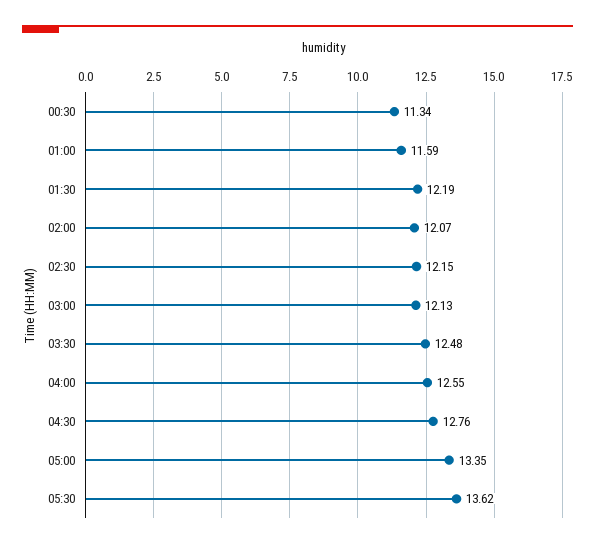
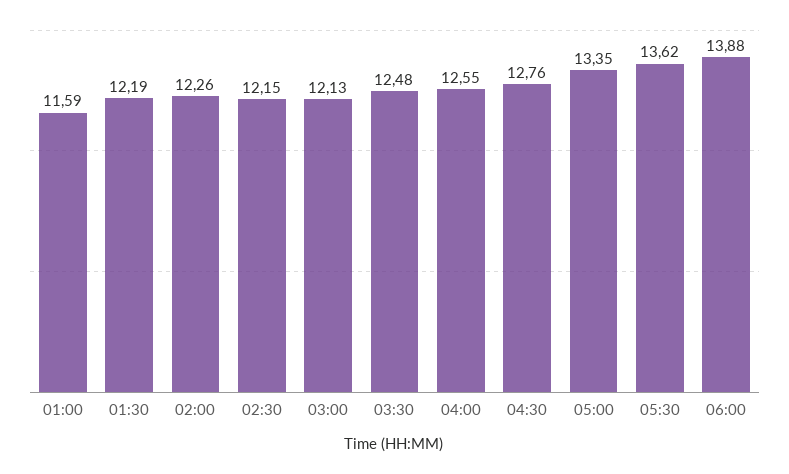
00:30: 11.34 -> none
02:00: 12.07 -> 12.26
06:00: none -> 13.88

